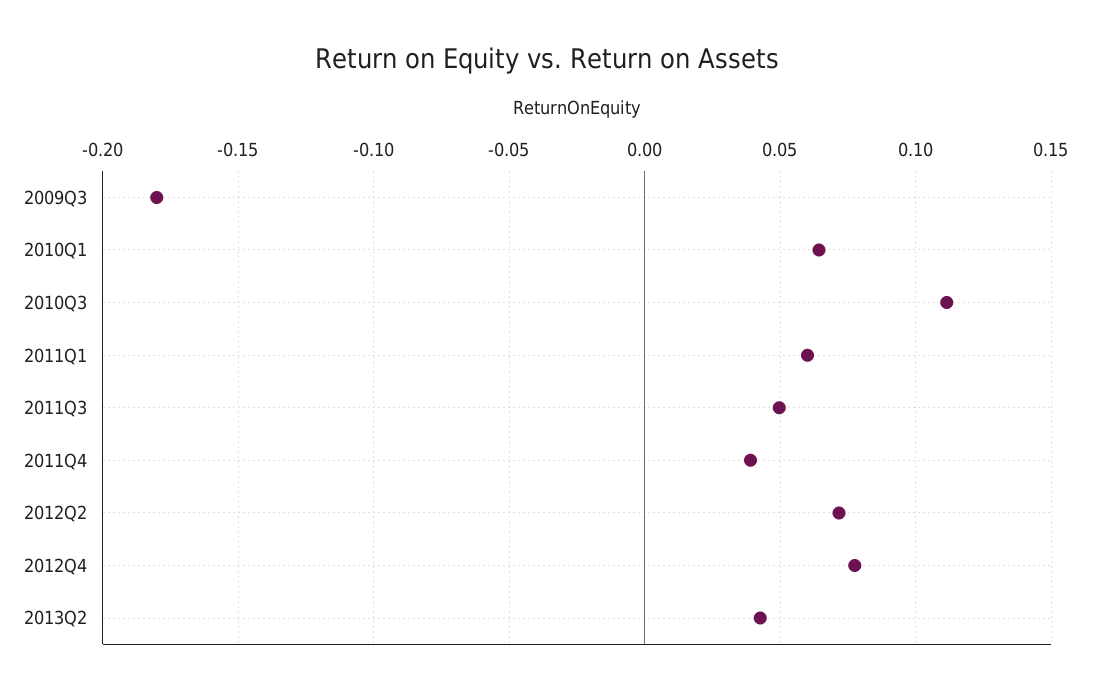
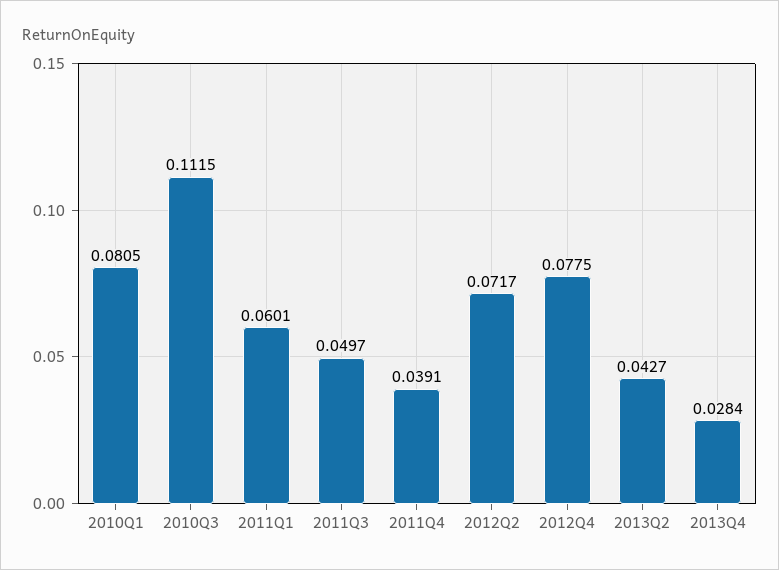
2009Q3: -0.18 -> none
2010Q1: 0.065 -> 0.0805
2013Q4: none -> 0.0284

